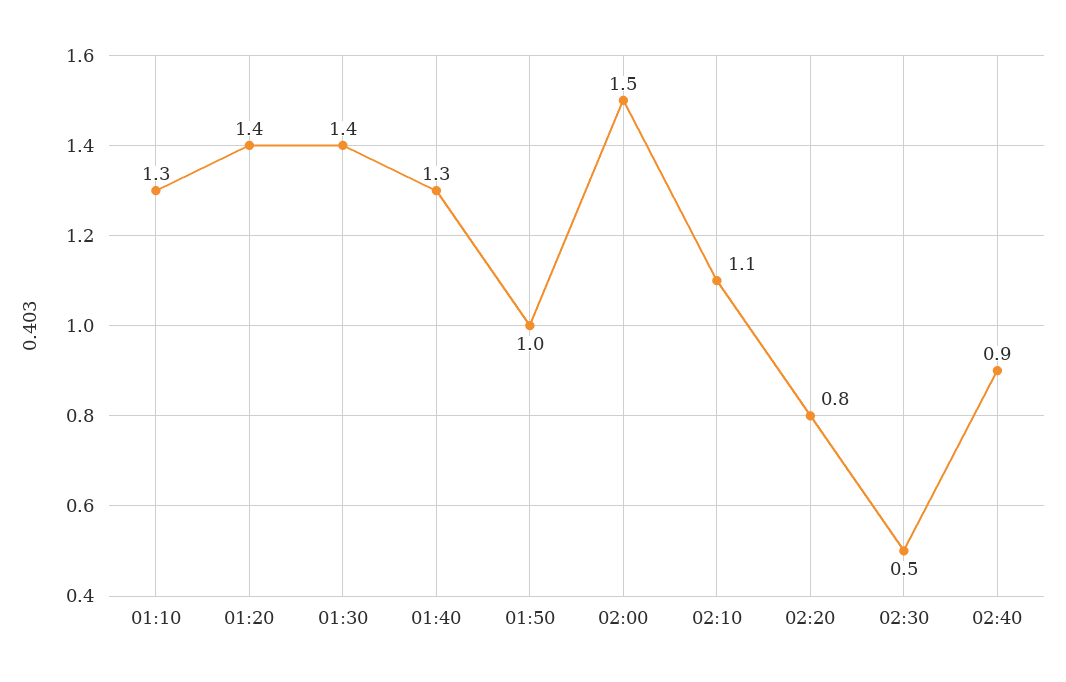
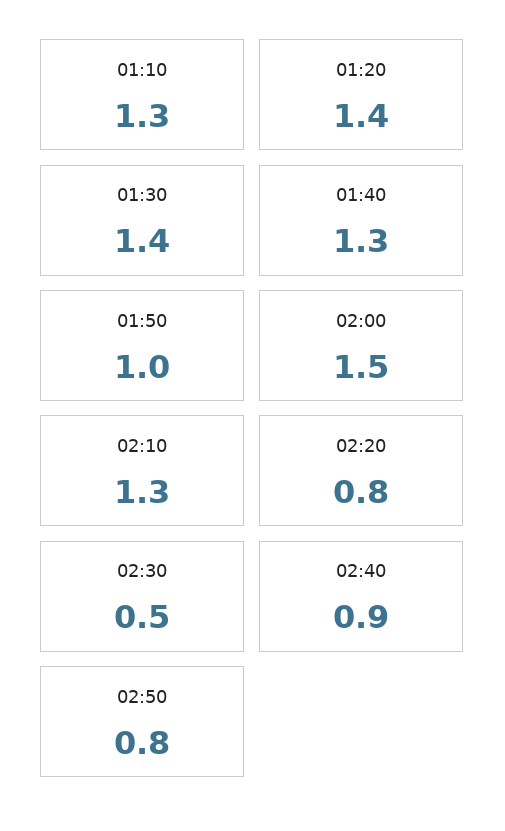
02:10: 1.1 -> 1.3
02:50: none -> 0.8

